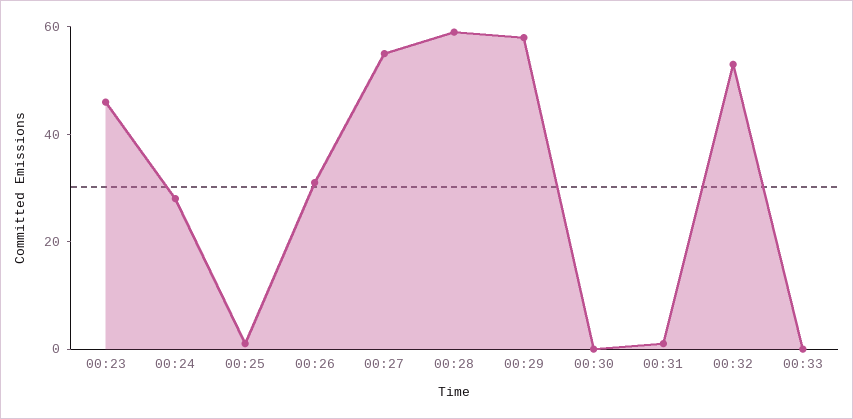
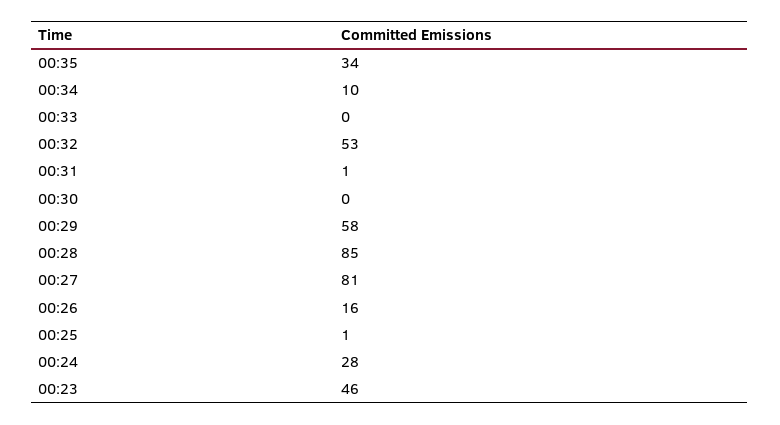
00:26: 30 -> 16
00:27: 55 -> 81
00:28: 60 -> 85
00:35: none -> 34
00:34: none -> 10

